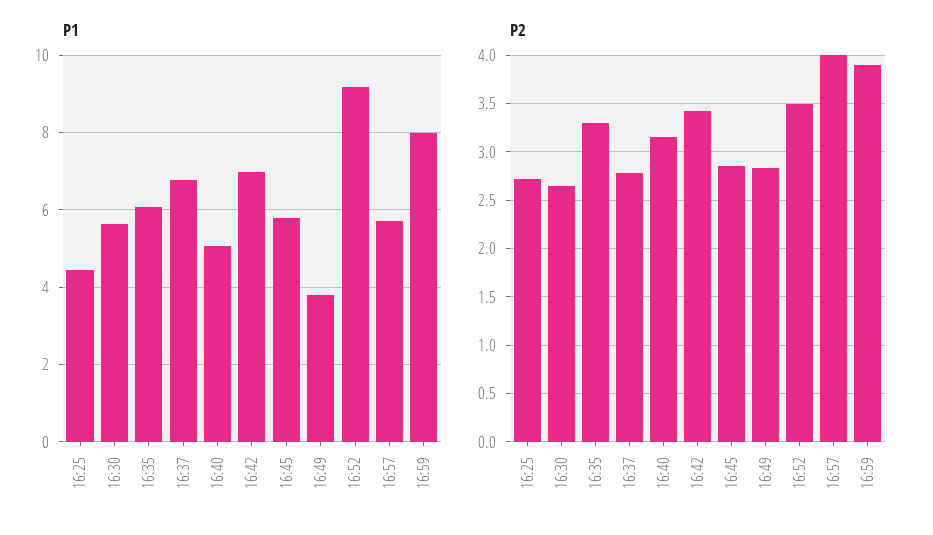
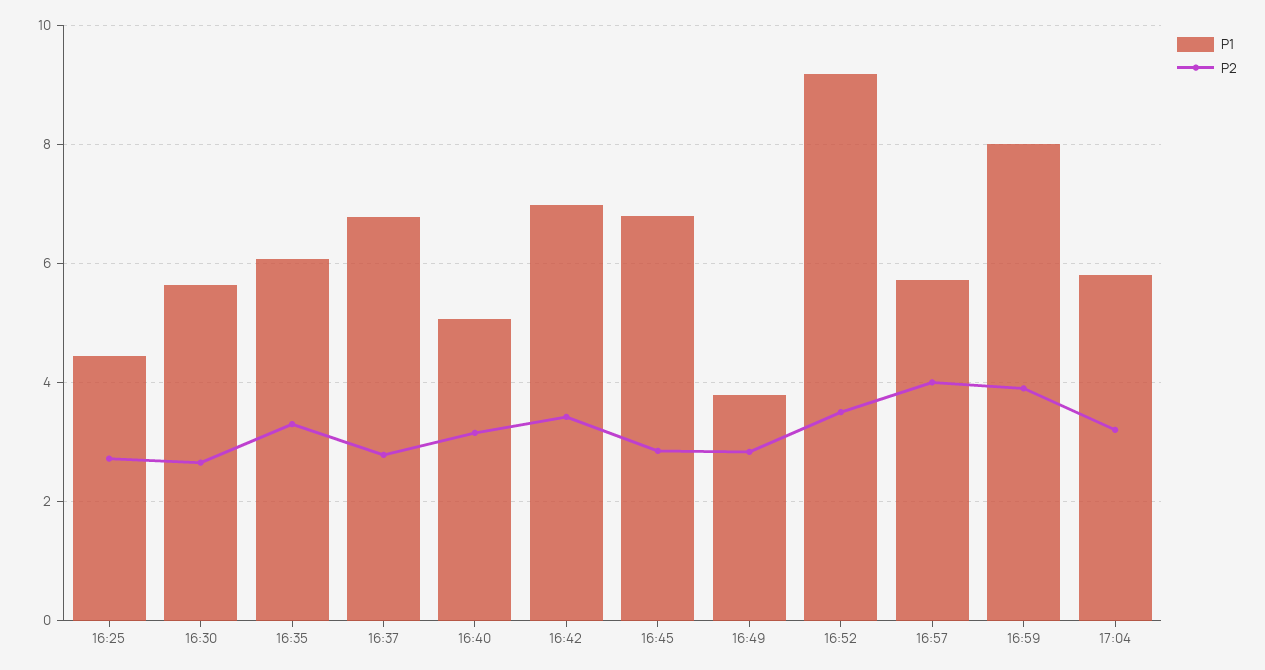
P1, 16:45: 5.8 -> 6.8
P1, 17:04: none -> 5.8
P2, 17:04: none -> 3.2

